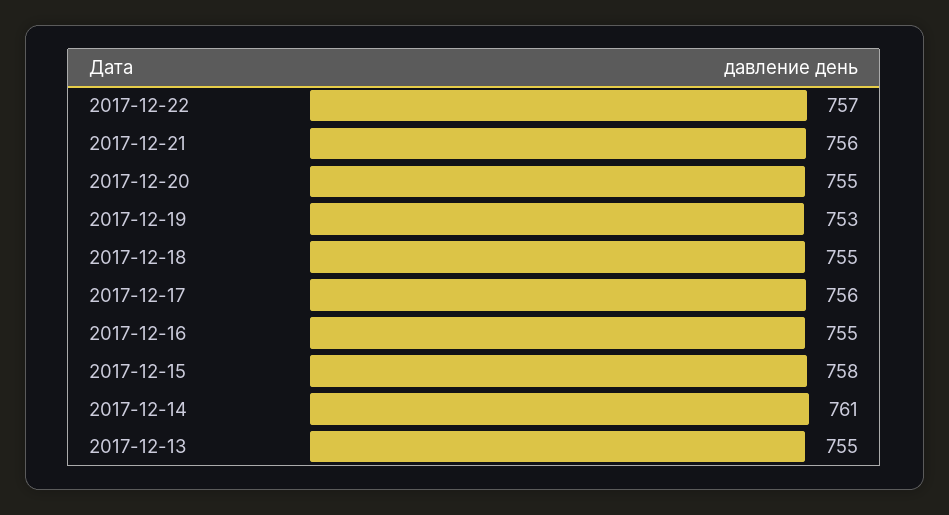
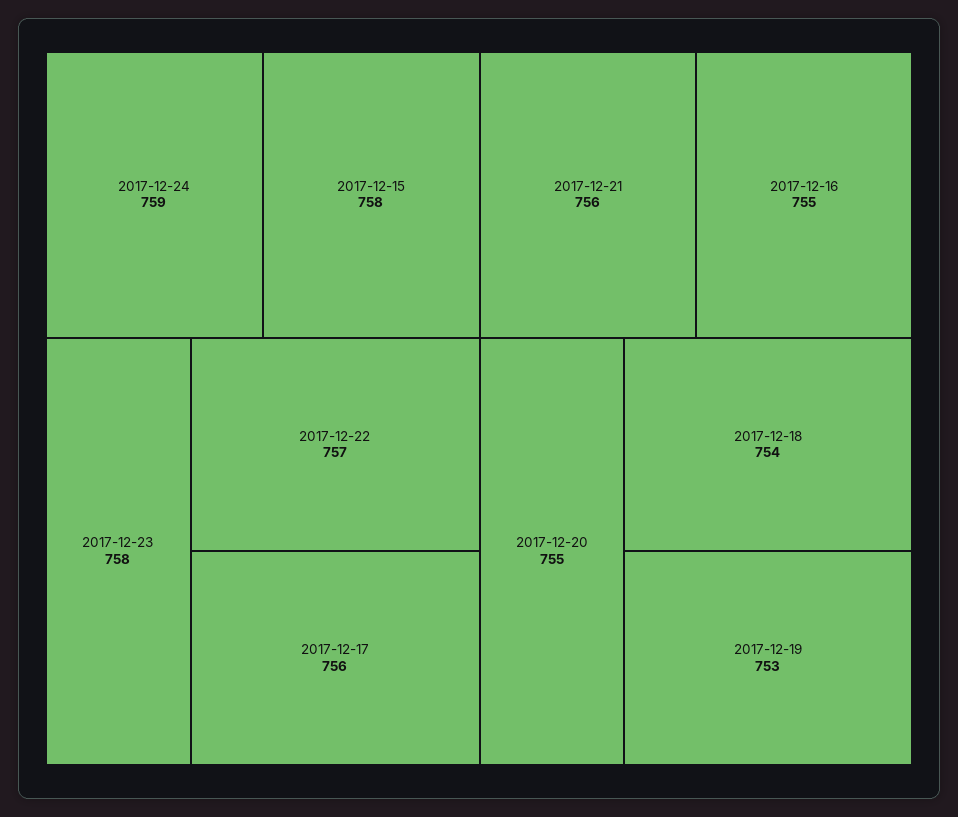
2017-12-18: 755 -> 754
2017-12-14: 761 -> none
2017-12-13: 755 -> none
2017-12-24: none -> 759
2017-12-23: none -> 758

